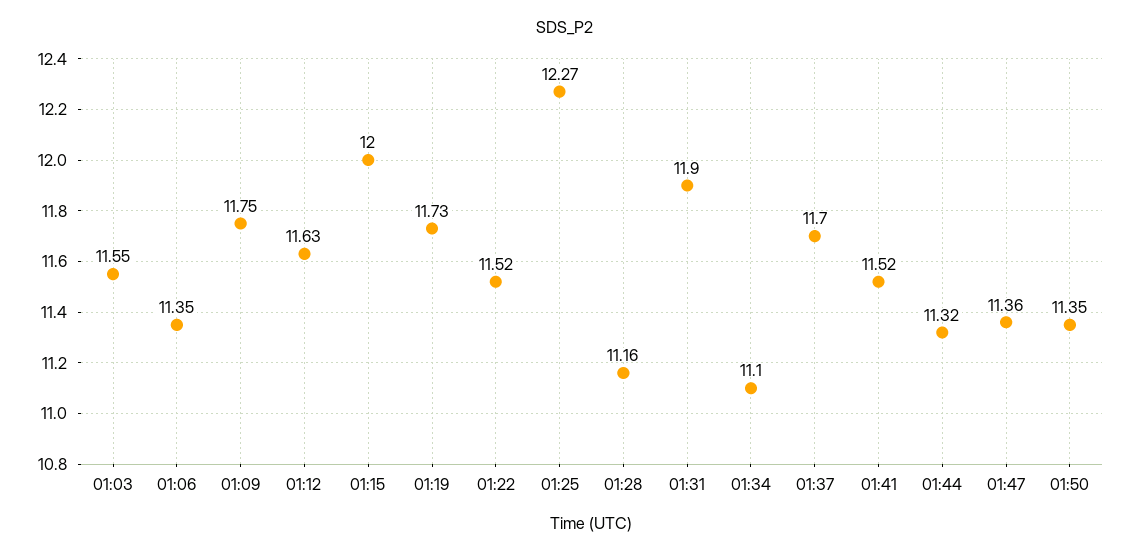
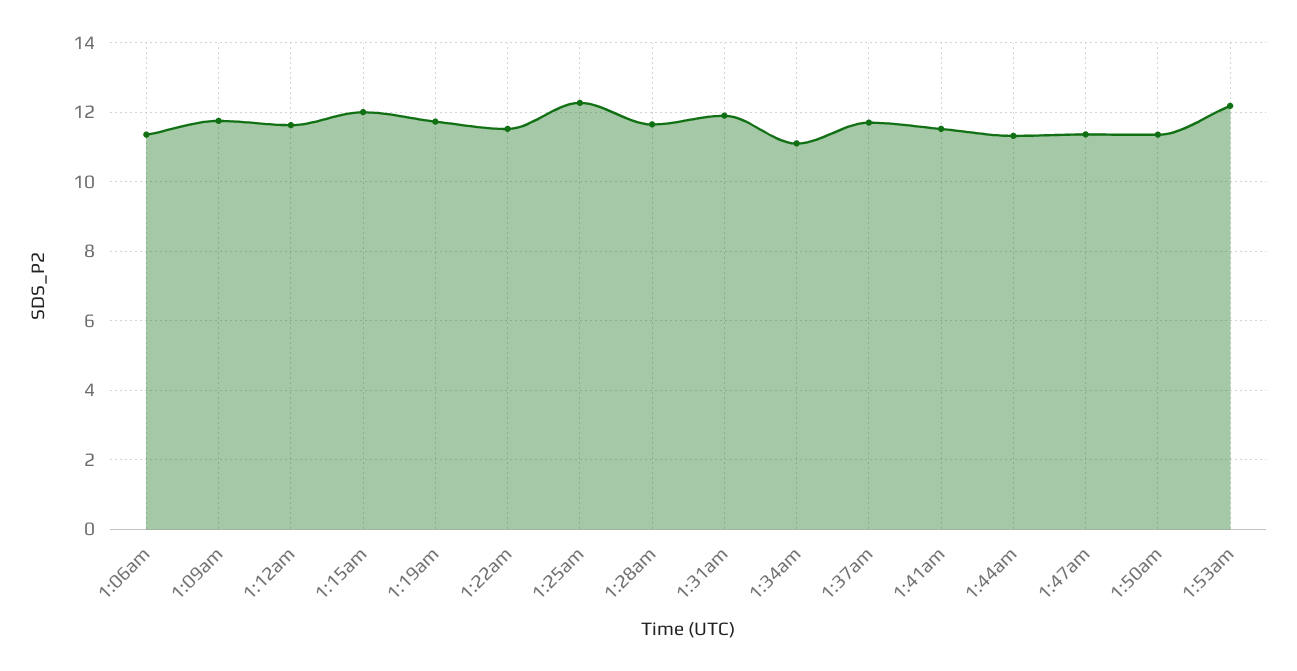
01:03: 11.55 -> none
01:28: 11.16 -> 11.6
1:53am: none -> 12.2

